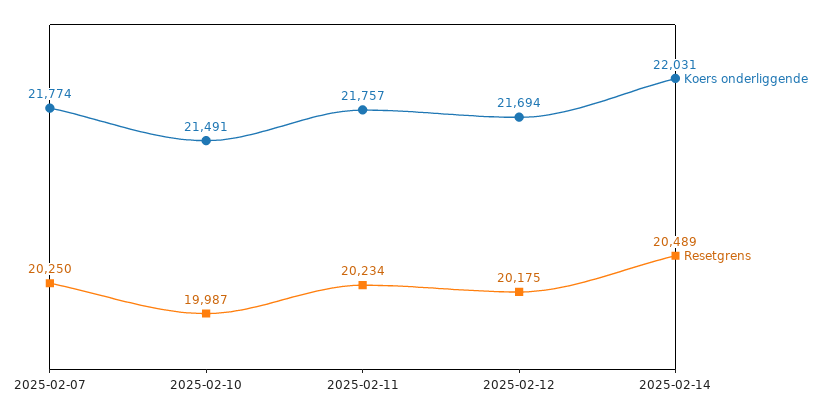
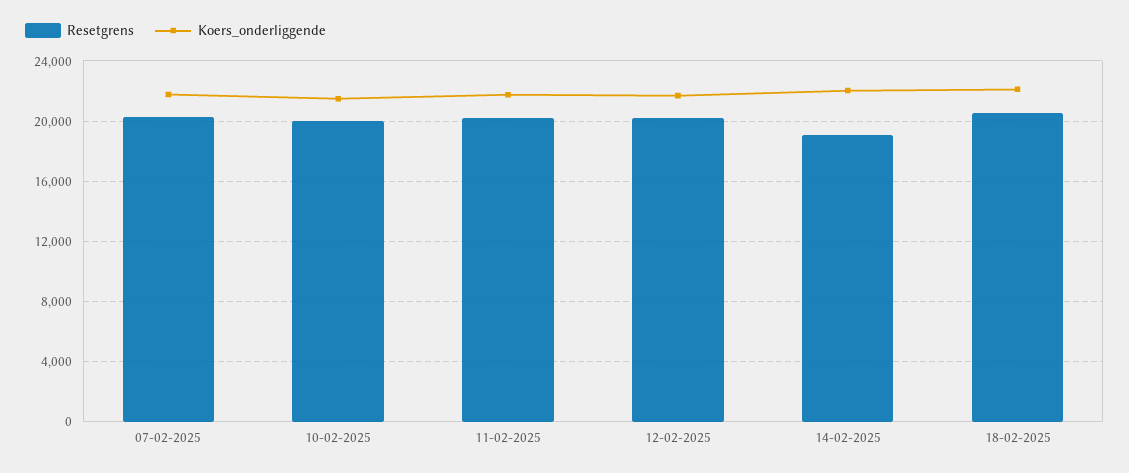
Resetgrens, 2025-02-14: 20489 -> 19000
Resetgrens, 18-02-2025: none -> 20500
Koers onderliggende, 18-02-2025: none -> 22000

